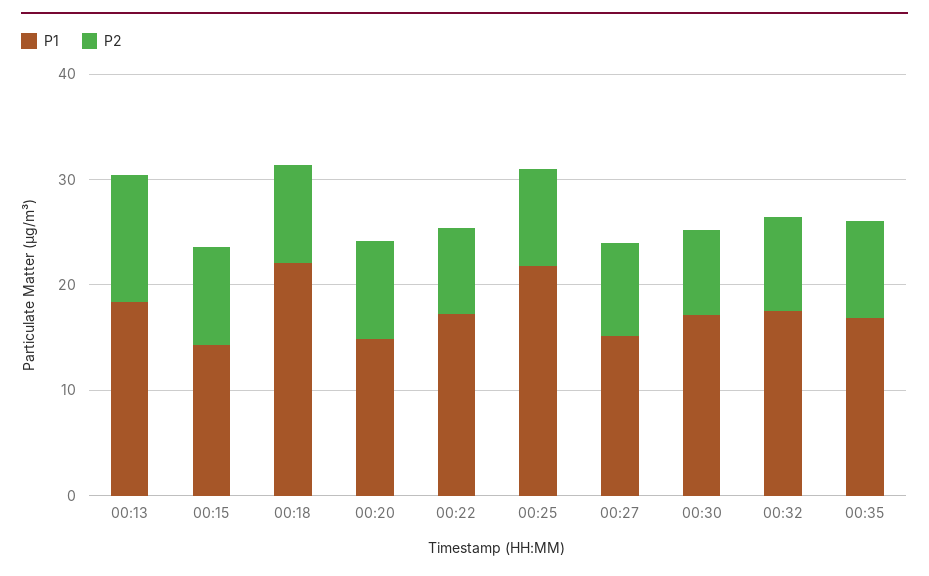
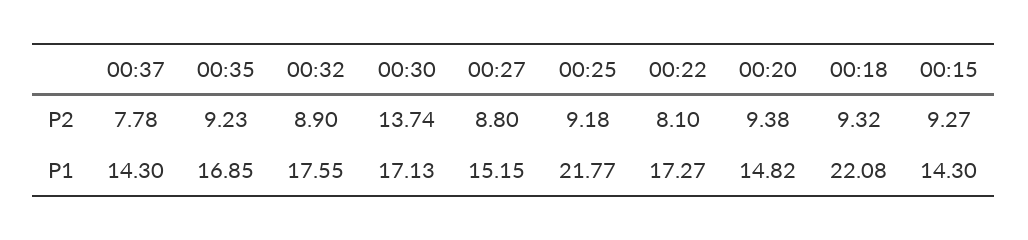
P1, 00:13: 18 -> none
P2, 00:13: 12 -> none
P2, 00:30: 8 -> 13.74
P2, 00:37: none -> 7.78
P1, 00:37: none -> 14.3

